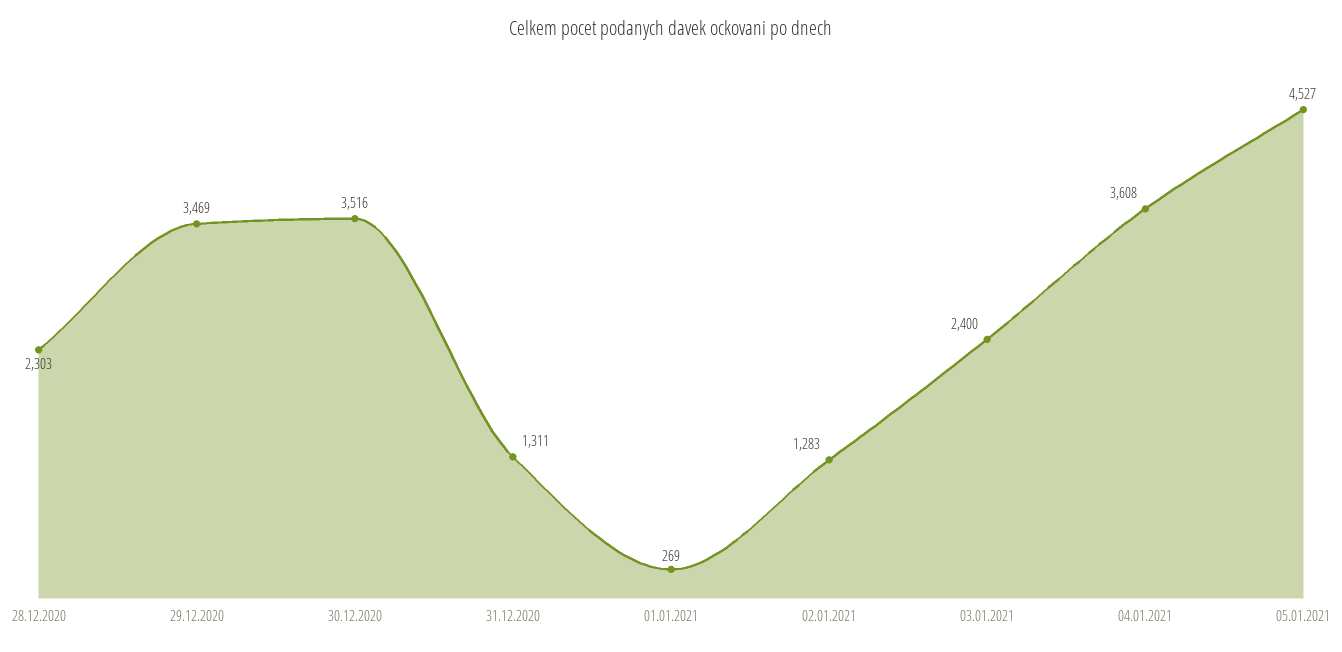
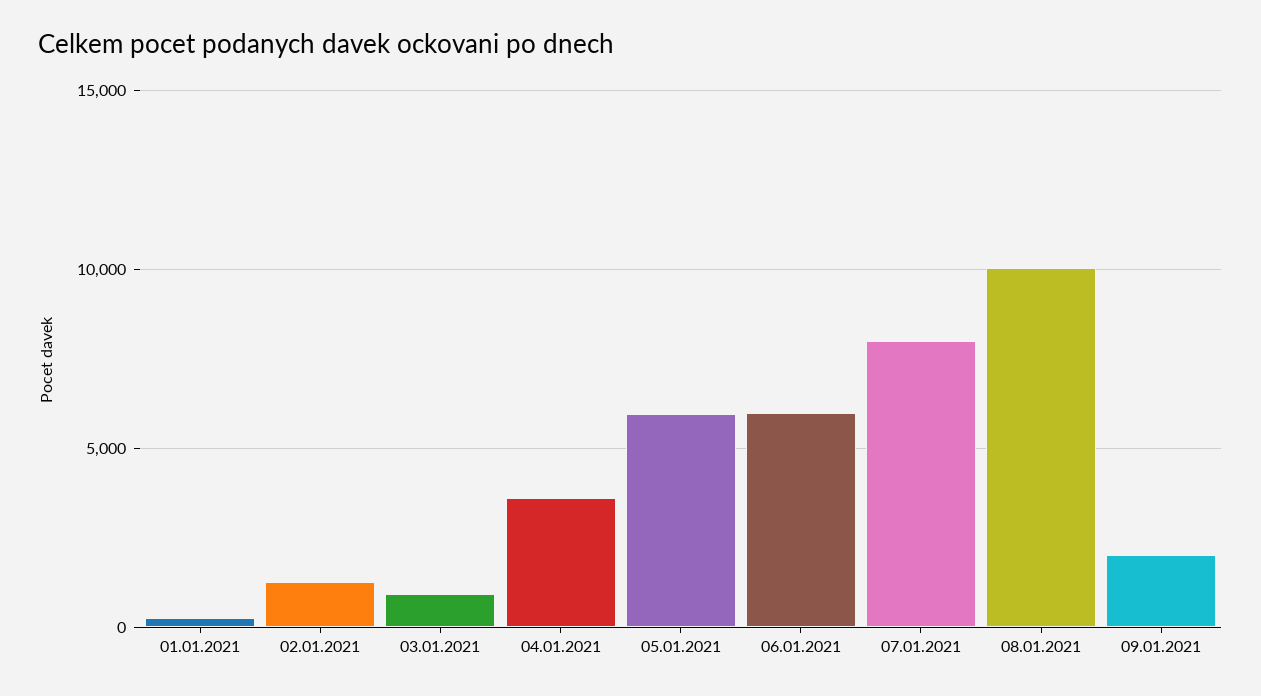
28.12.2020: 2303 -> none
29.12.2020: 3469 -> none
30.12.2020: 3516 -> none
31.12.2020: 1311 -> none
03.01.2021: 2400 -> 1000
05.01.2021: 4527 -> 6000
06.01.2021: none -> 6000
07.01.2021: none -> 8000
08.01.2021: none -> 10000
09.01.2021: none -> 2000

